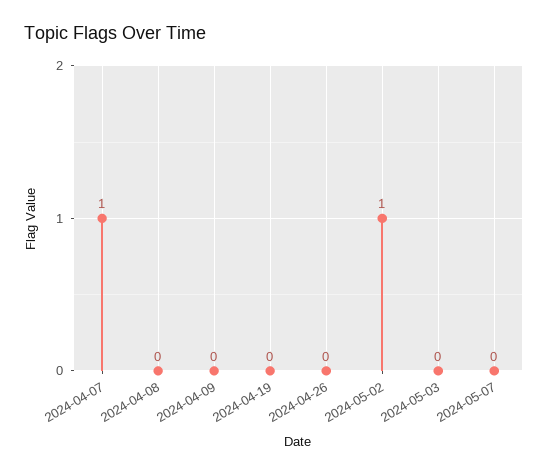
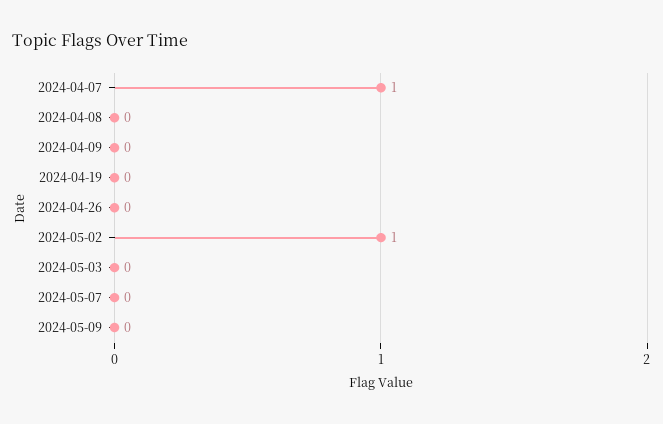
2024-05-09: none -> 0

